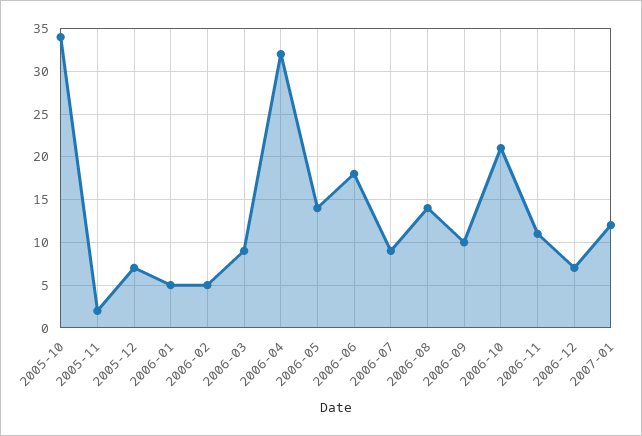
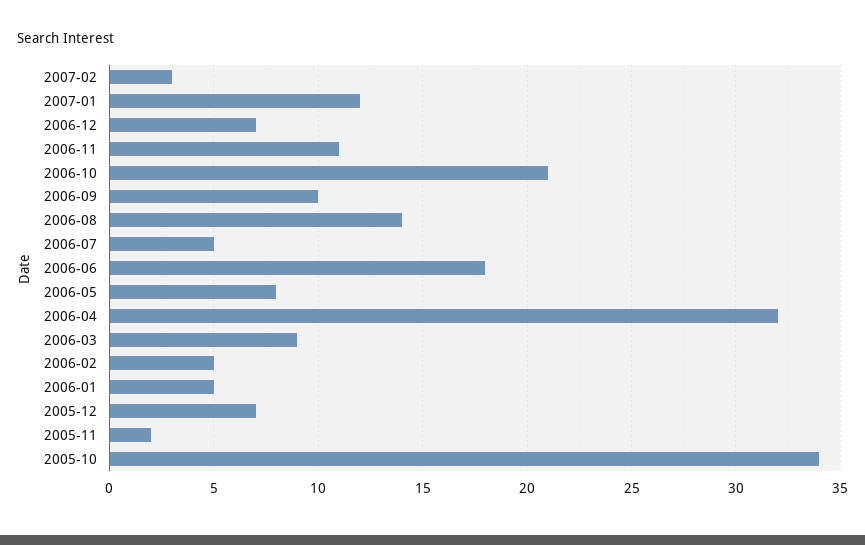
2006-05: 14 -> 8
2006-07: 9 -> 5
2007-02: none -> 3

